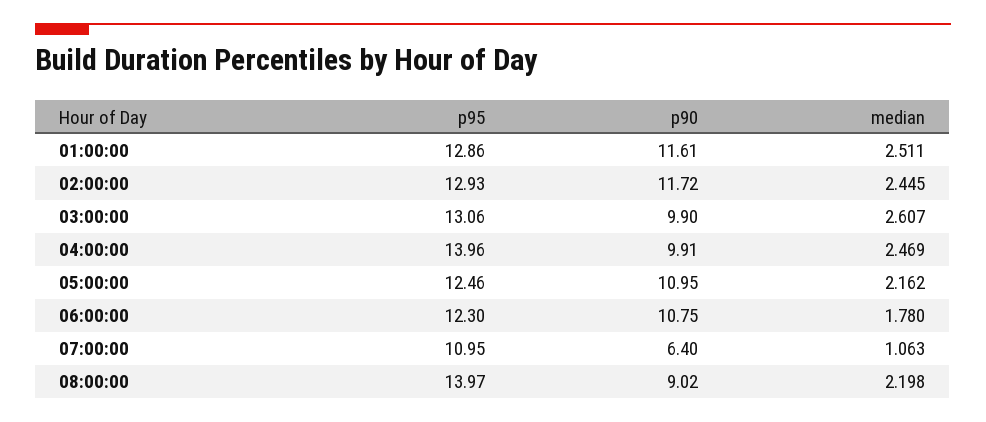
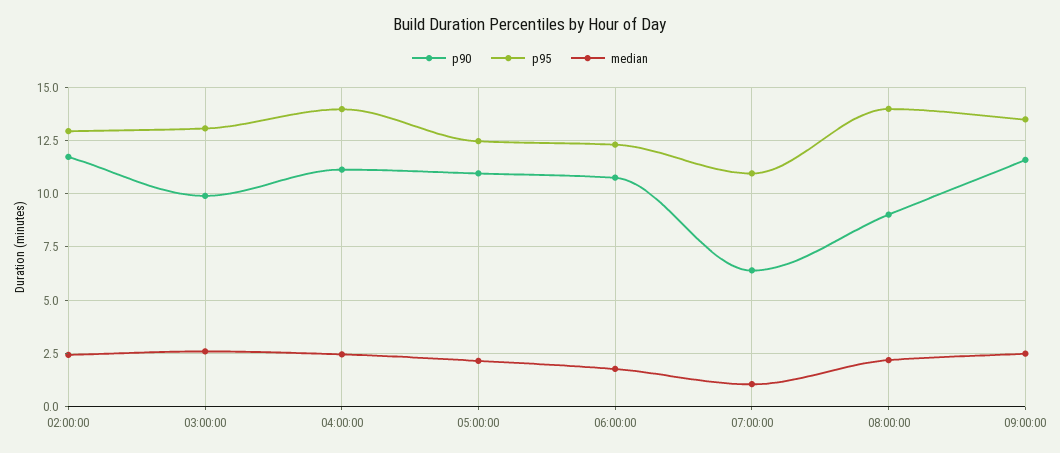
p95, 01:00:00: 12.86 -> none
p90, 01:00:00: 11.61 -> none
median, 01:00:00: 2.511 -> none
p90, 04:00:00: 9.91 -> 11
p90, 09:00:00: none -> 11.5
p95, 09:00:00: none -> 13.5
median, 09:00:00: none -> 2.5

